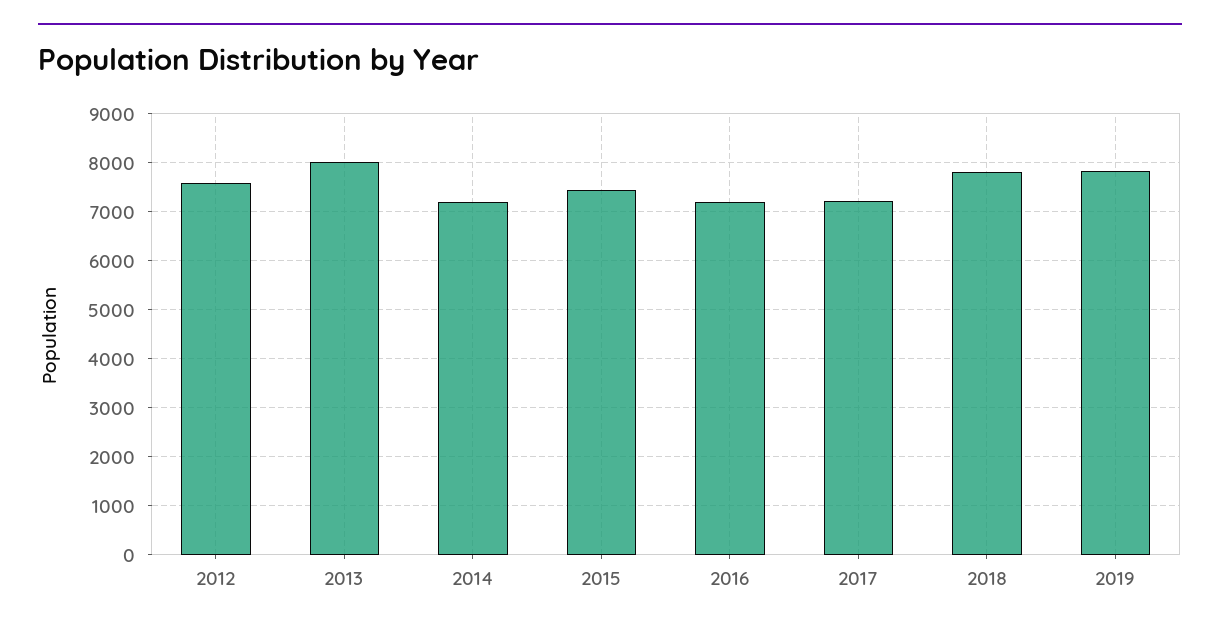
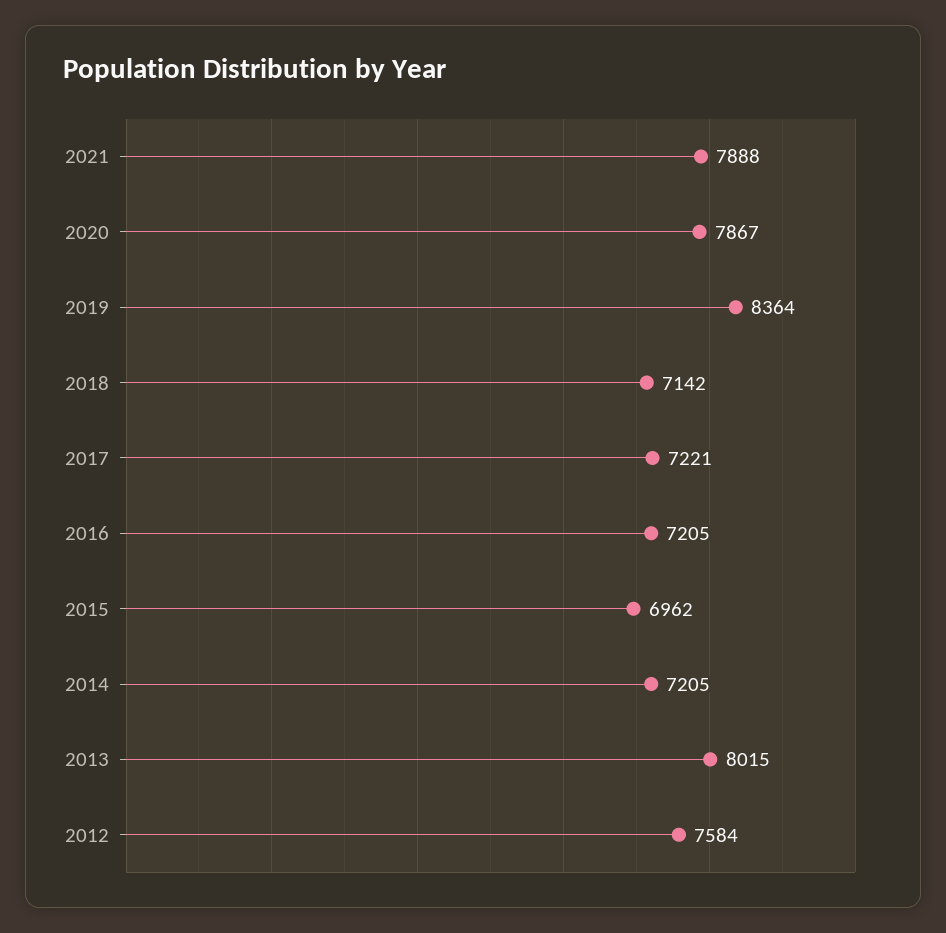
2015: 7400 -> 6962
2018: 7800 -> 7142
2019: 7800 -> 8364
2021: none -> 7888
2020: none -> 7867

